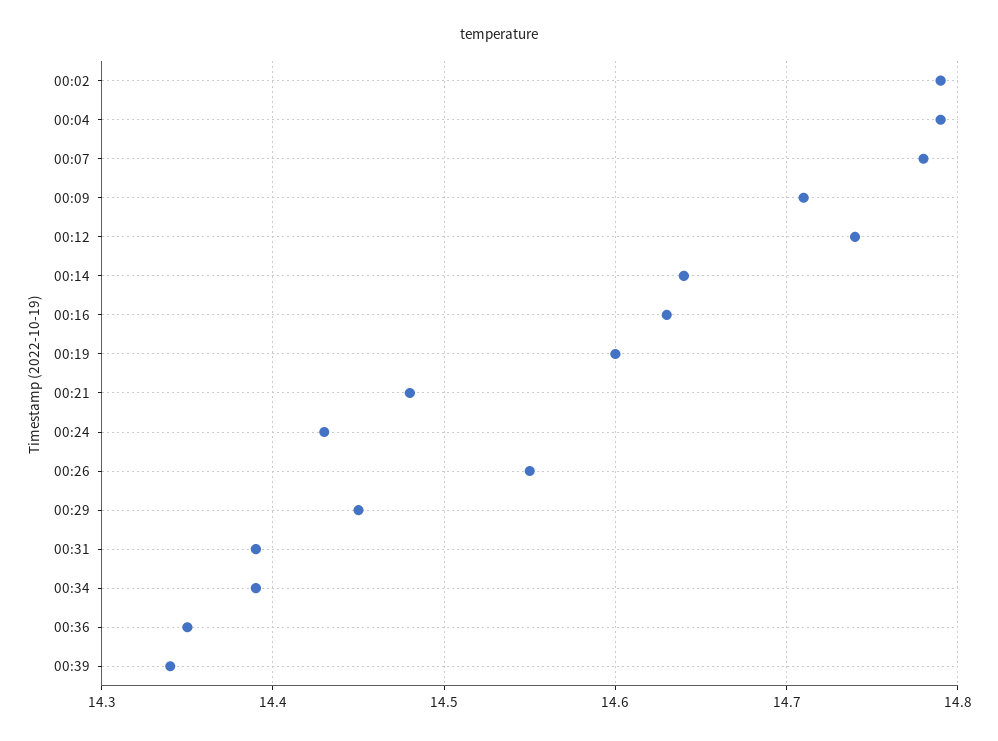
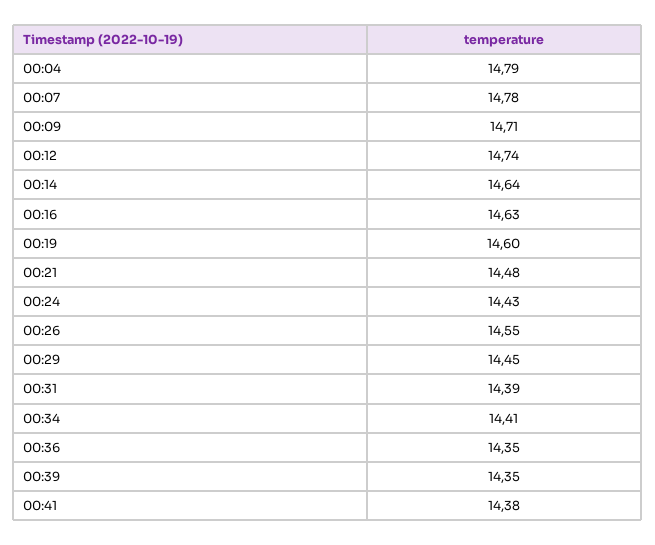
00:02: 14.79 -> none
00:34: 14.39 -> 14.41
00:39: 14.34 -> 14.35
00:41: none -> 14.38

